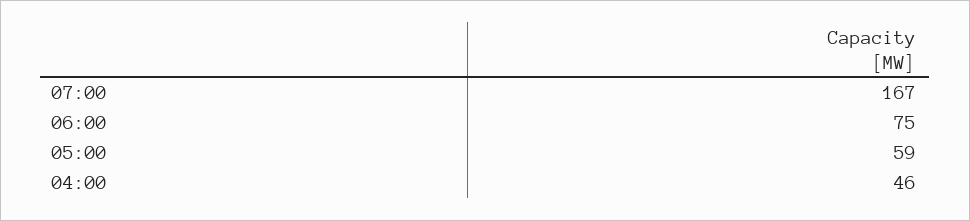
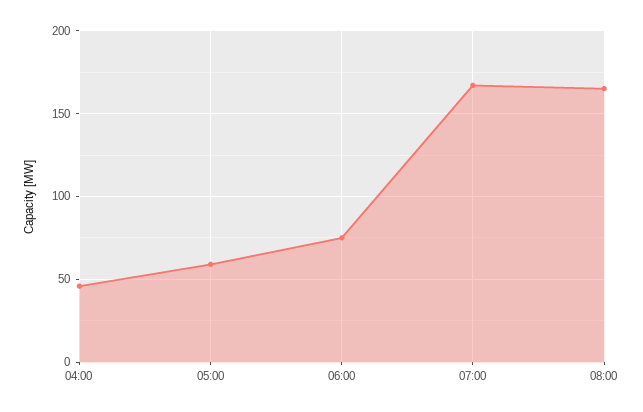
08:00: none -> 165

